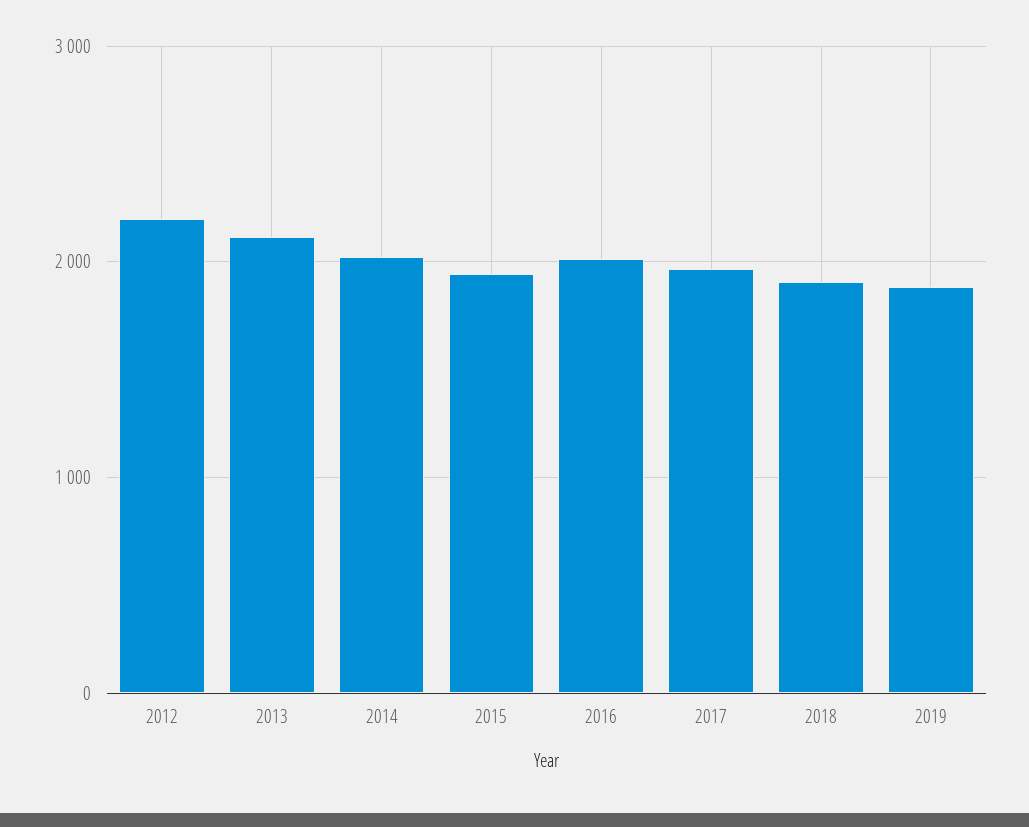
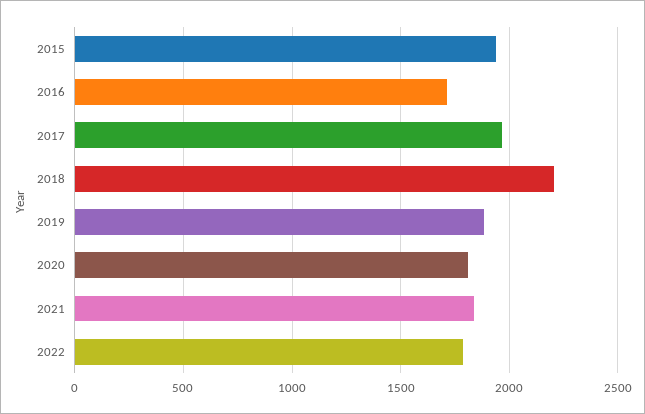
2012: 2200 -> none
2013: 2100 -> none
2014: 2000 -> none
2016: 2000 -> 1700
2018: 1900 -> 2200
2020: none -> 1800
2021: none -> 1850
2022: none -> 1800

